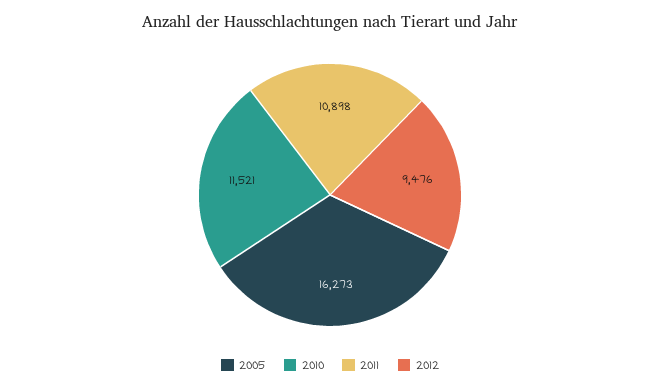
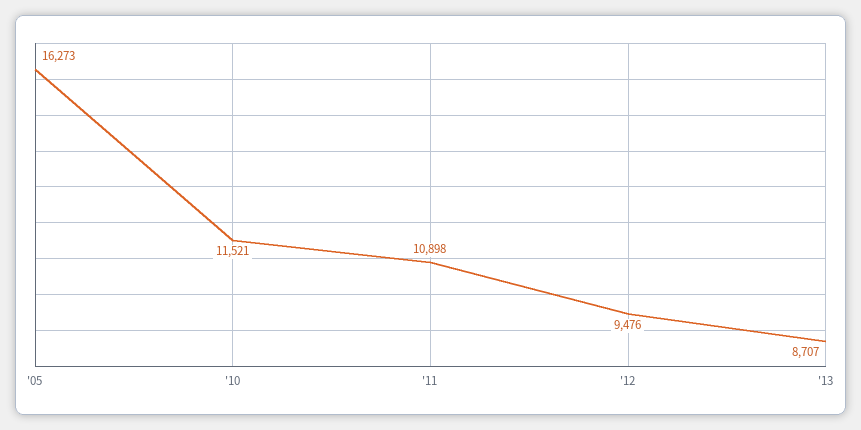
'13: none -> 8707

